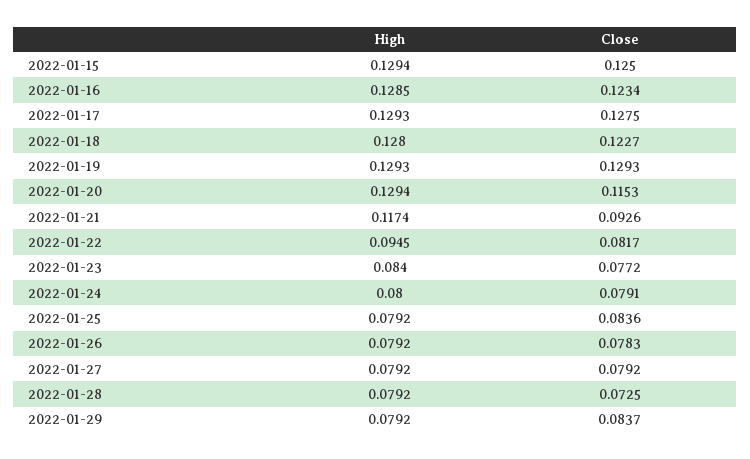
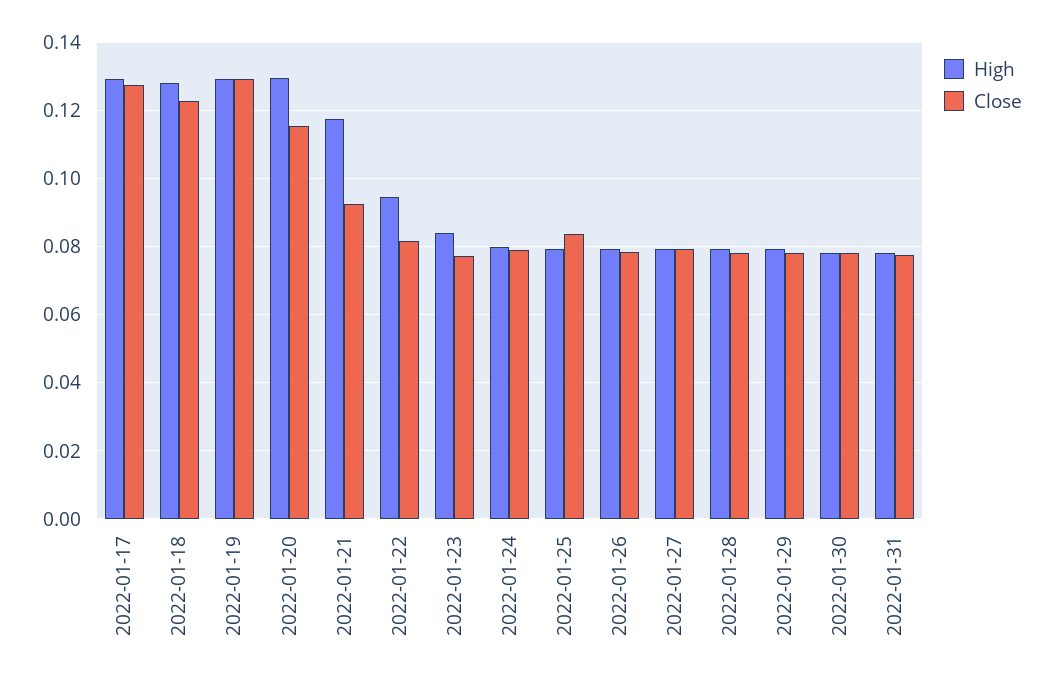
High, 2022-01-15: 0.1294 -> none
Close, 2022-01-15: 0.125 -> none
High, 2022-01-16: 0.1285 -> none
Close, 2022-01-16: 0.1234 -> none
Close, 2022-01-28: 0.0725 -> 0.078
Close, 2022-01-29: 0.0837 -> 0.078
High, 2022-01-30: none -> 0.078
Close, 2022-01-30: none -> 0.078
High, 2022-01-31: none -> 0.078
Close, 2022-01-31: none -> 0.078

